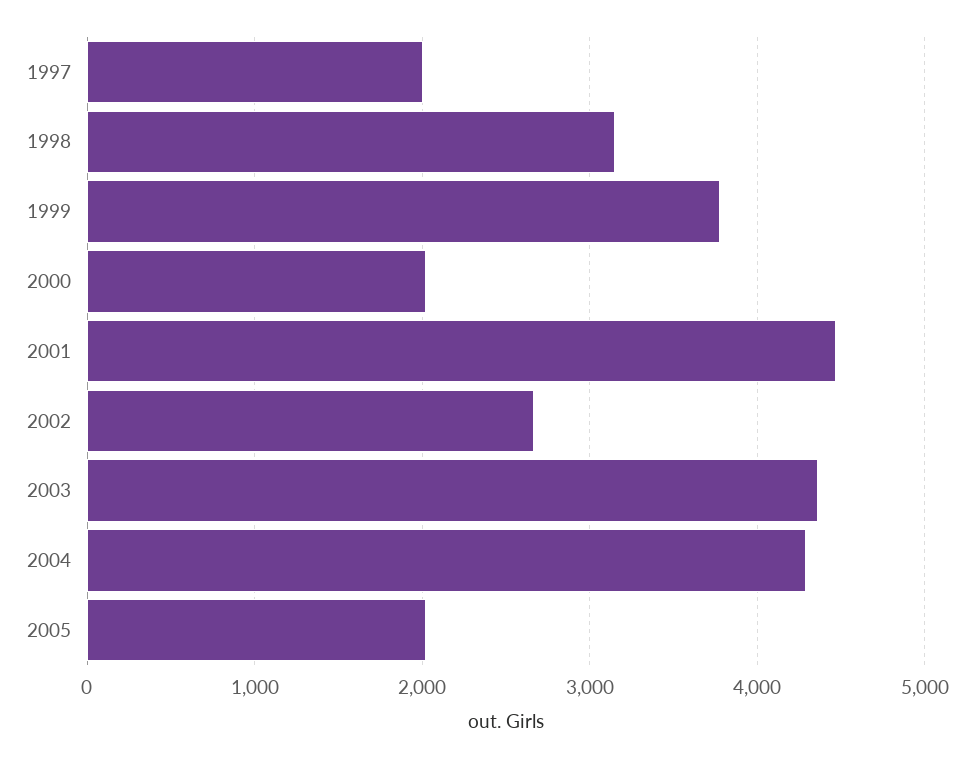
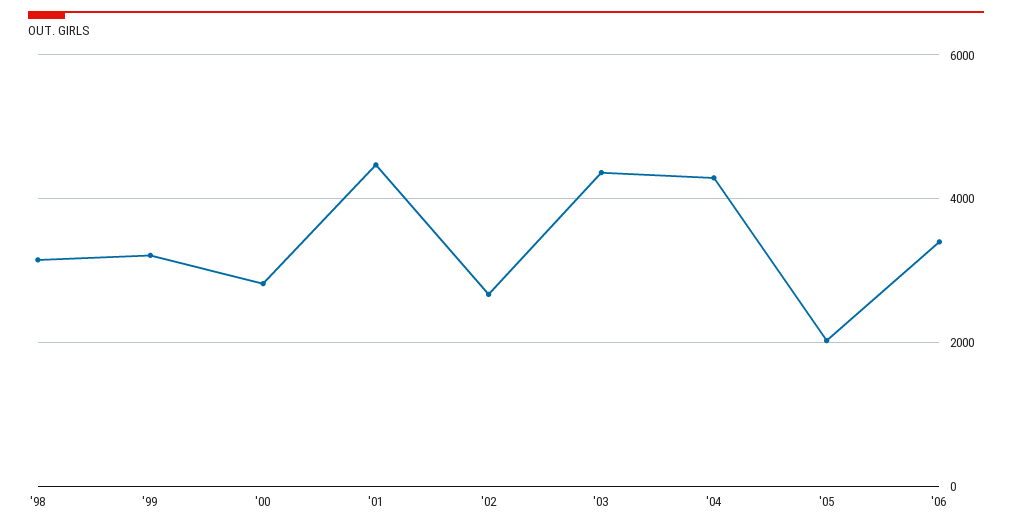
1997: 2000 -> none
1999: 3800 -> 3200
2000: 2000 -> 2800
'06: none -> 3400

